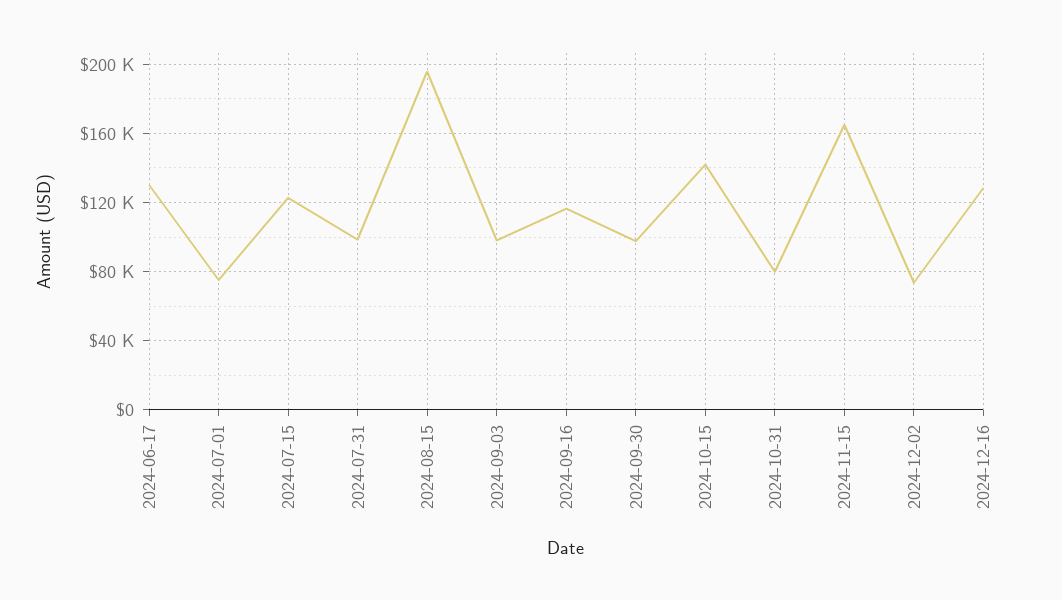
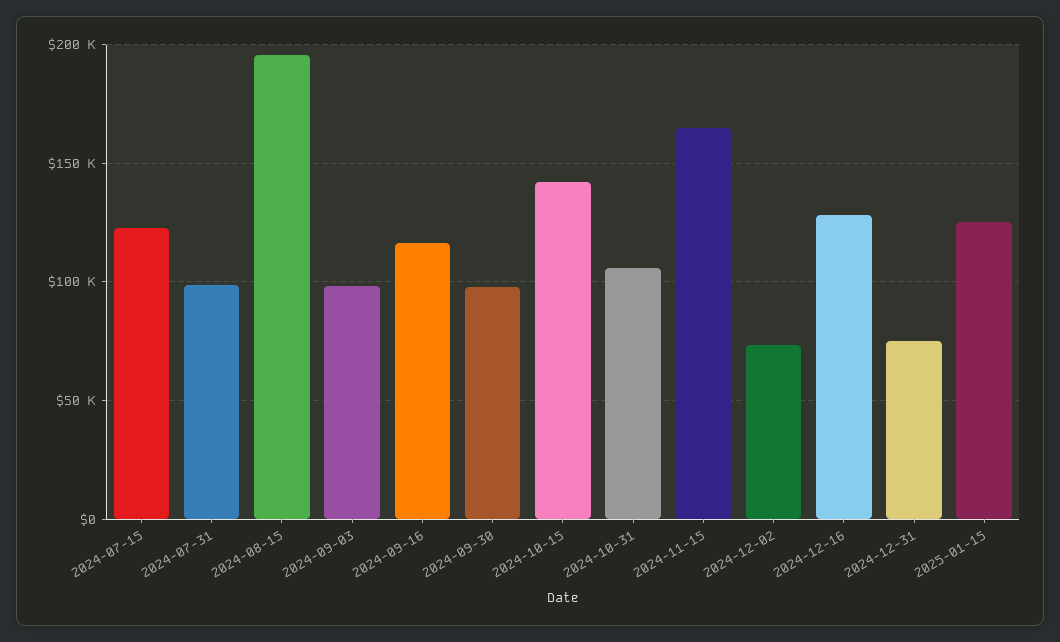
2024-06-17: 130000 -> none
2024-07-01: 75000 -> none
2024-10-31: 80000 -> 105000
2024-12-31: none -> 75000
2025-01-15: none -> 125000

